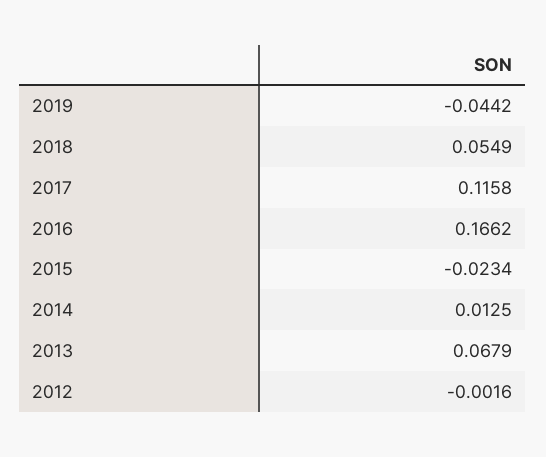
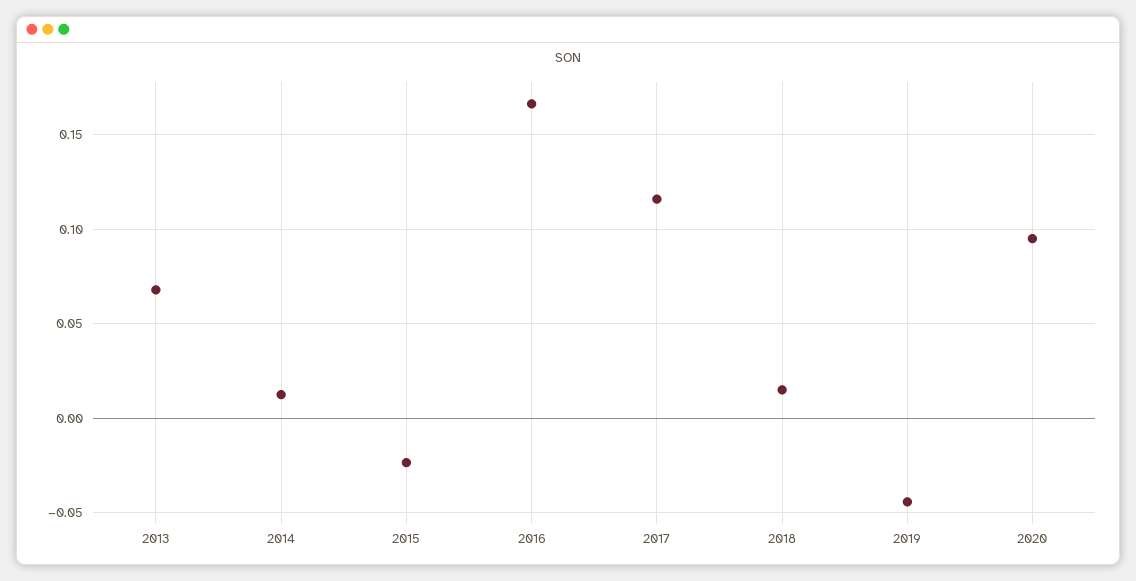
2018: 0.0549 -> 0.015
2012: -0.0016 -> none
2020: none -> 0.095

